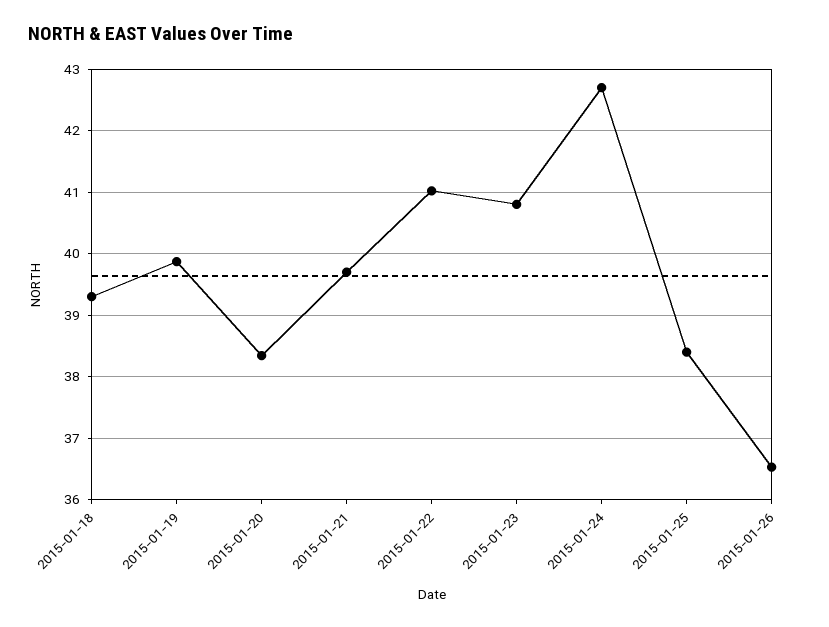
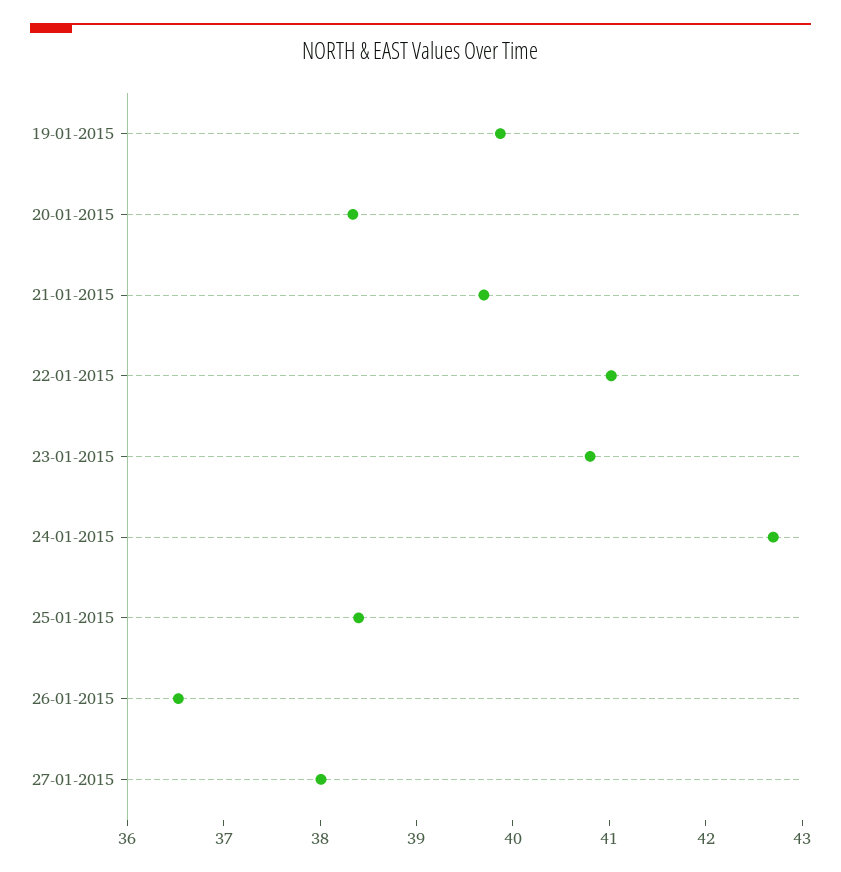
2015-01-18: 39.3 -> none
27-01-2015: none -> 38

